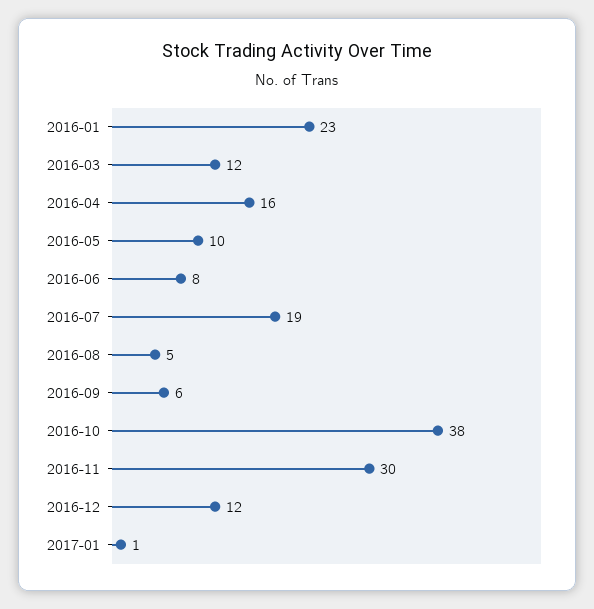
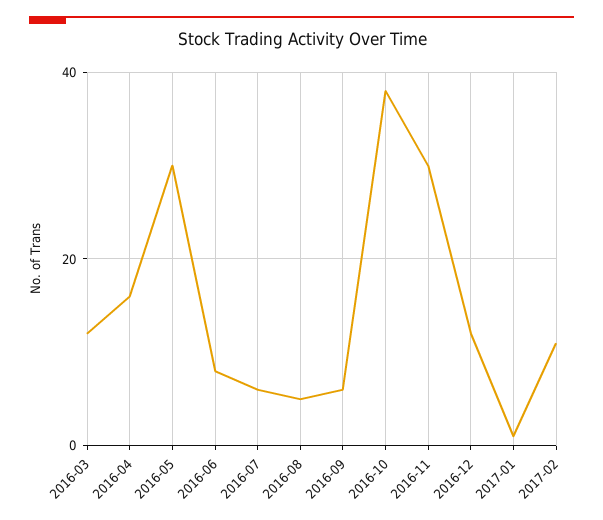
2016-01: 23 -> none
2016-05: 10 -> 30
2016-07: 19 -> 5
2017-02: none -> 10

